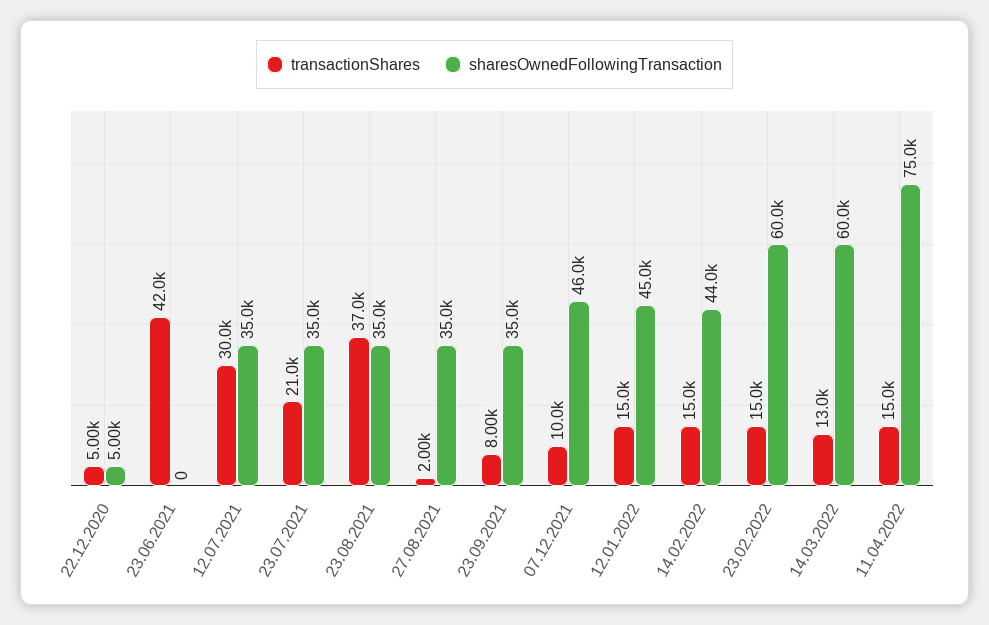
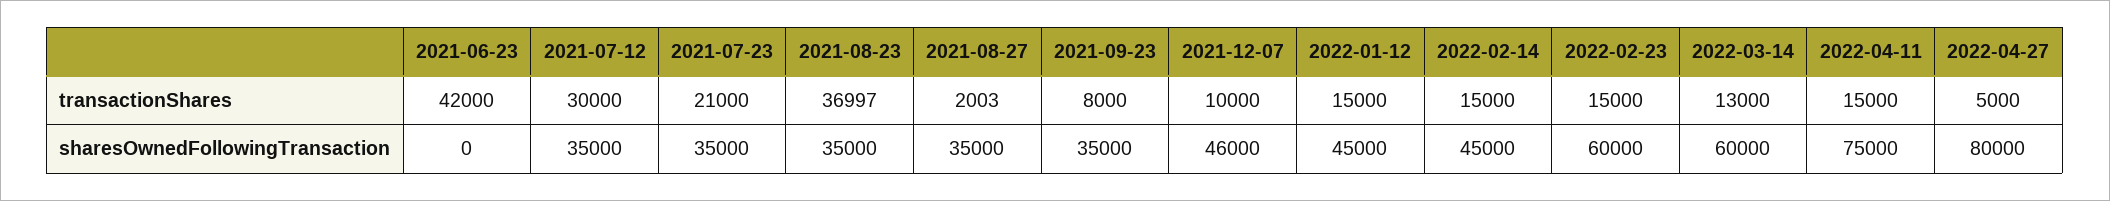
transactionShares, 22.12.2020: 5000 -> none
sharesOwnedFollowingTransaction, 22.12.2020: 5000 -> none
sharesOwnedFollowingTransaction, 14.02.2022: 44000 -> 45000
transactionShares, 2022-04-27: none -> 5000
sharesOwnedFollowingTransaction, 2022-04-27: none -> 80000

